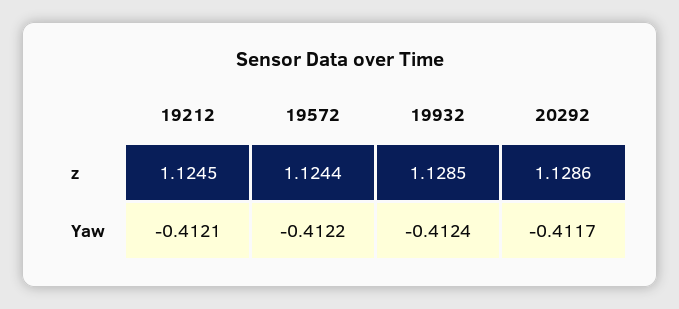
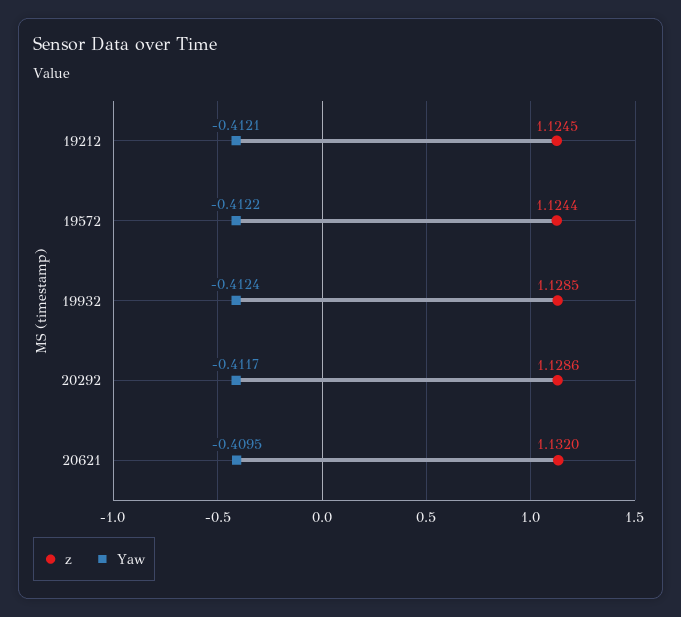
z, 20621: none -> 1.132
Yaw, 20621: none -> -0.4095

